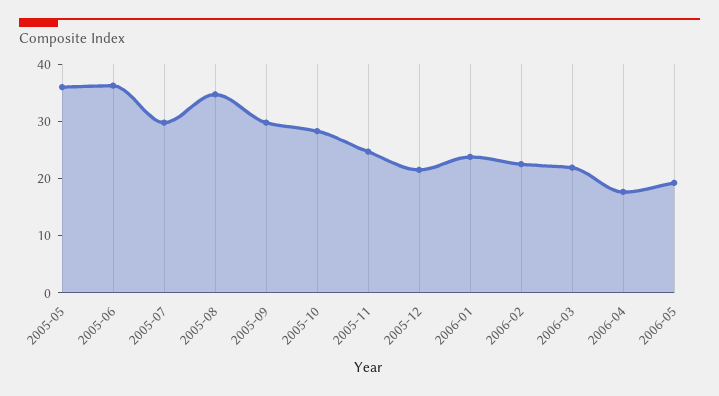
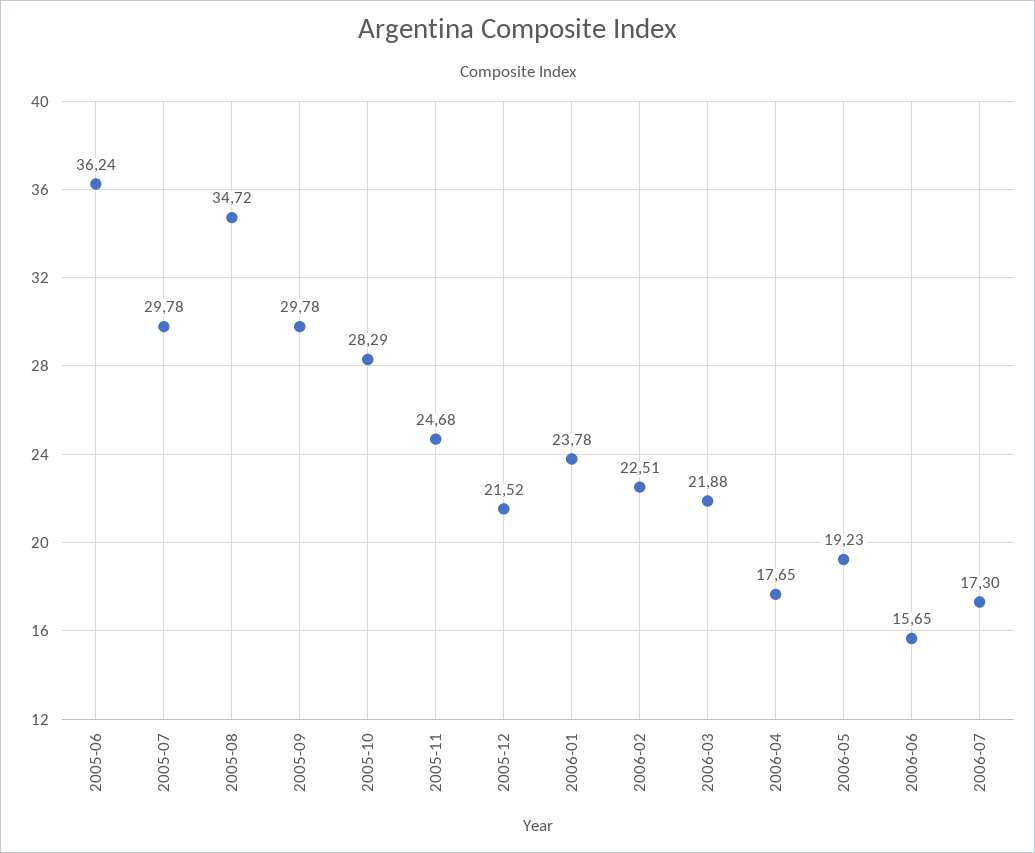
2005-05: 36 -> none
2006-06: none -> 15.65
2006-07: none -> 17.3

